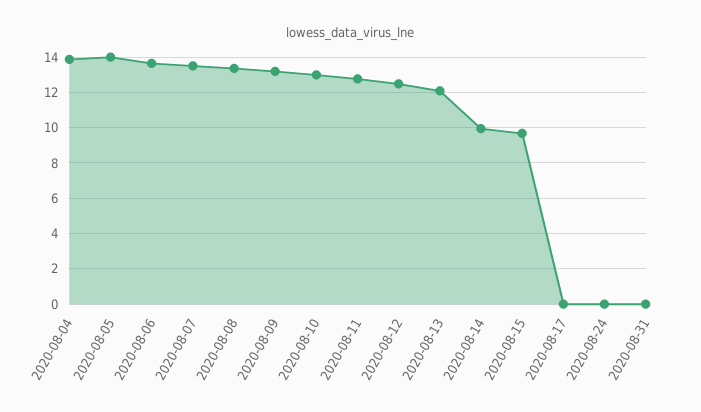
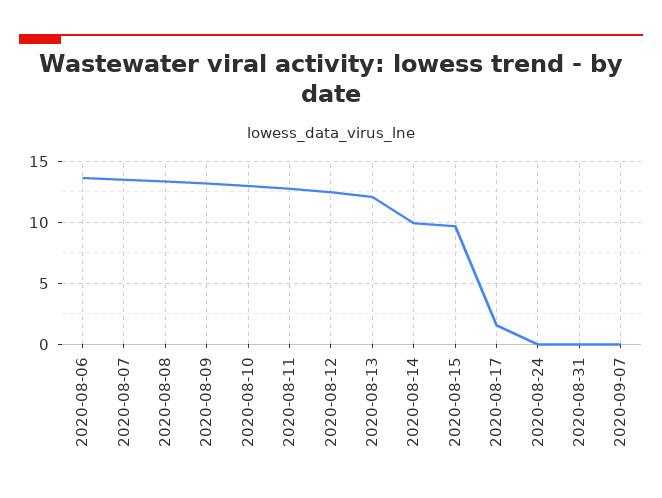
2020-08-04: 14 -> none
2020-08-05: 14 -> none
2020-08-17: 0 -> 1.5
2020-09-07: none -> 0

